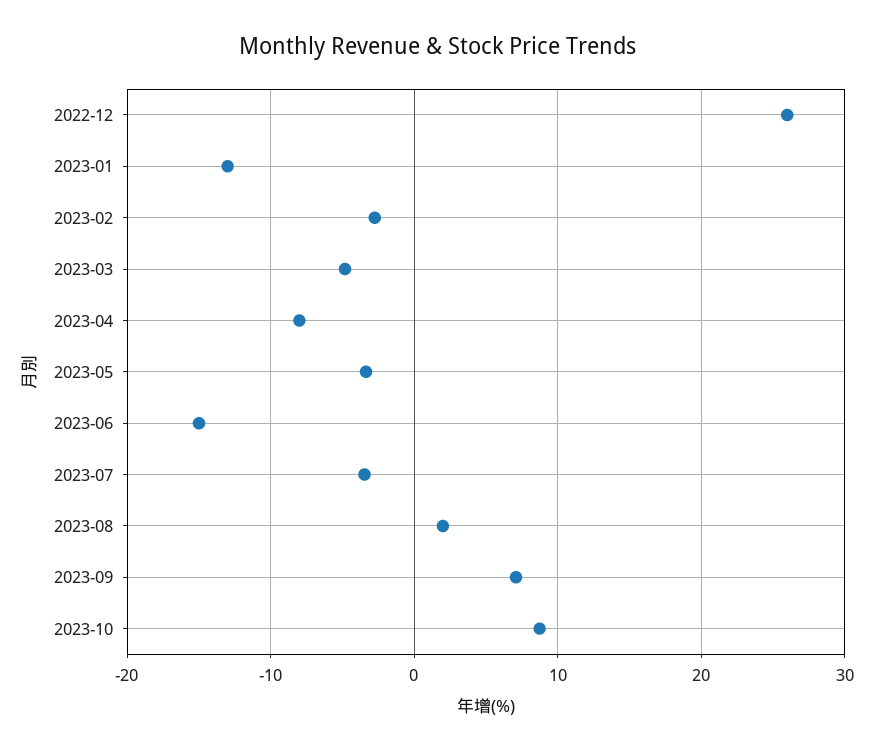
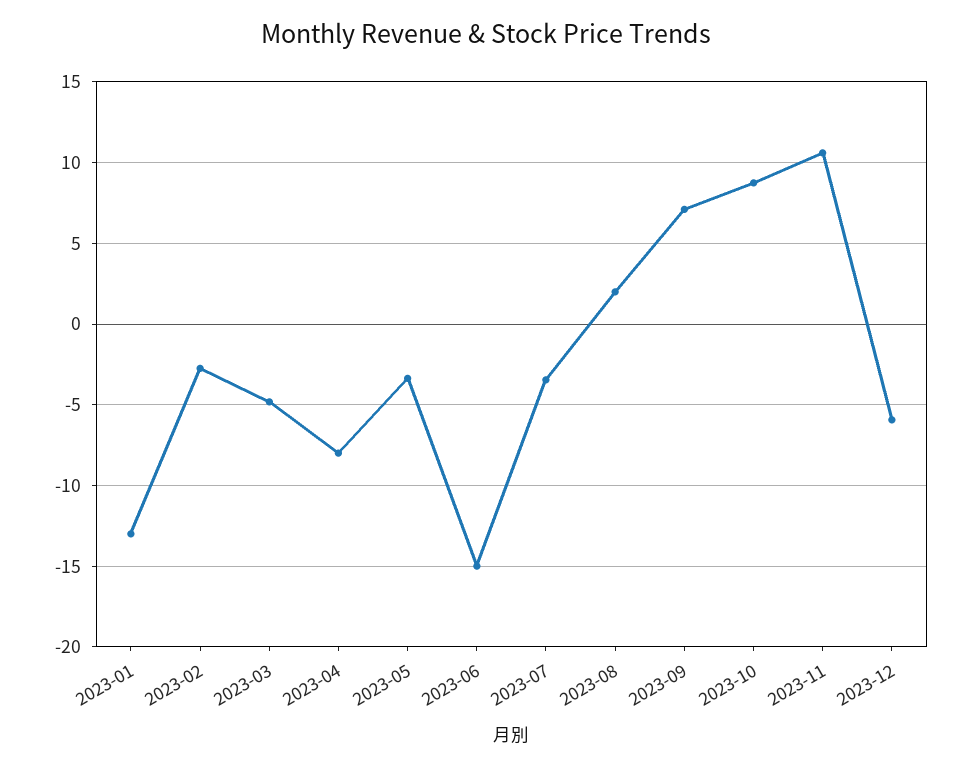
2022-12: 26 -> none
2023-11: none -> 10.5
2023-12: none -> -6

